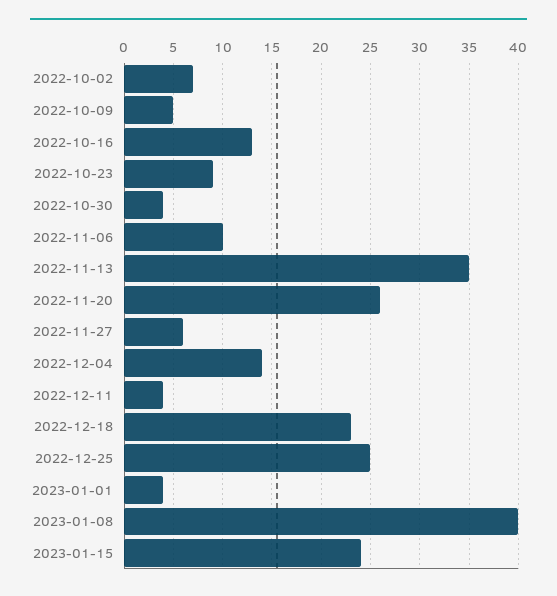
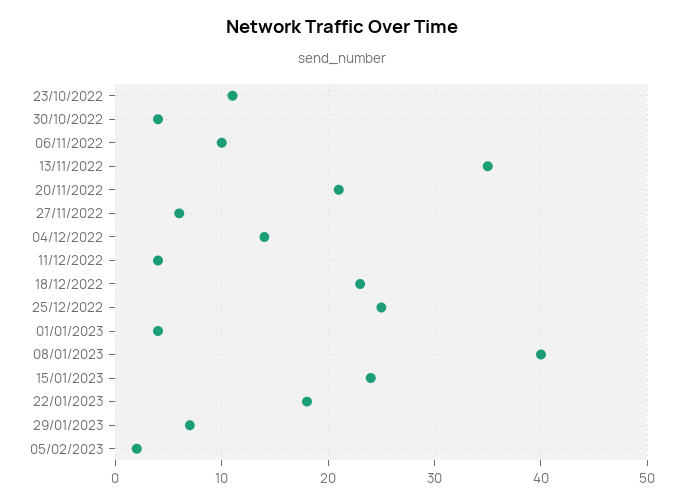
2022-10-02: 7 -> none
2022-10-09: 5 -> none
2022-10-16: 13 -> none
2022-10-23: 9 -> 11
2022-11-20: 26 -> 21
22/01/2023: none -> 18
29/01/2023: none -> 7
05/02/2023: none -> 2

